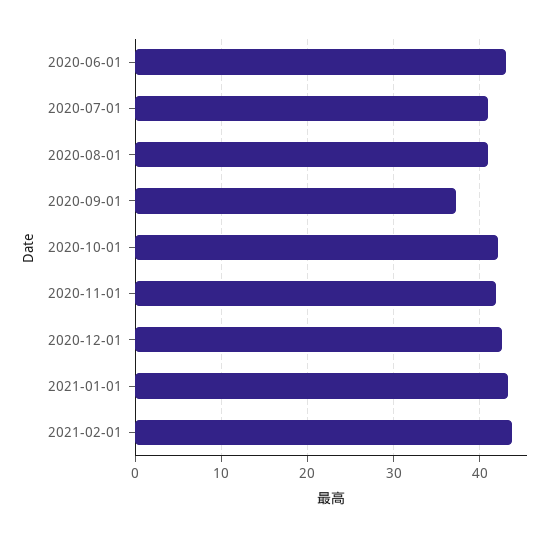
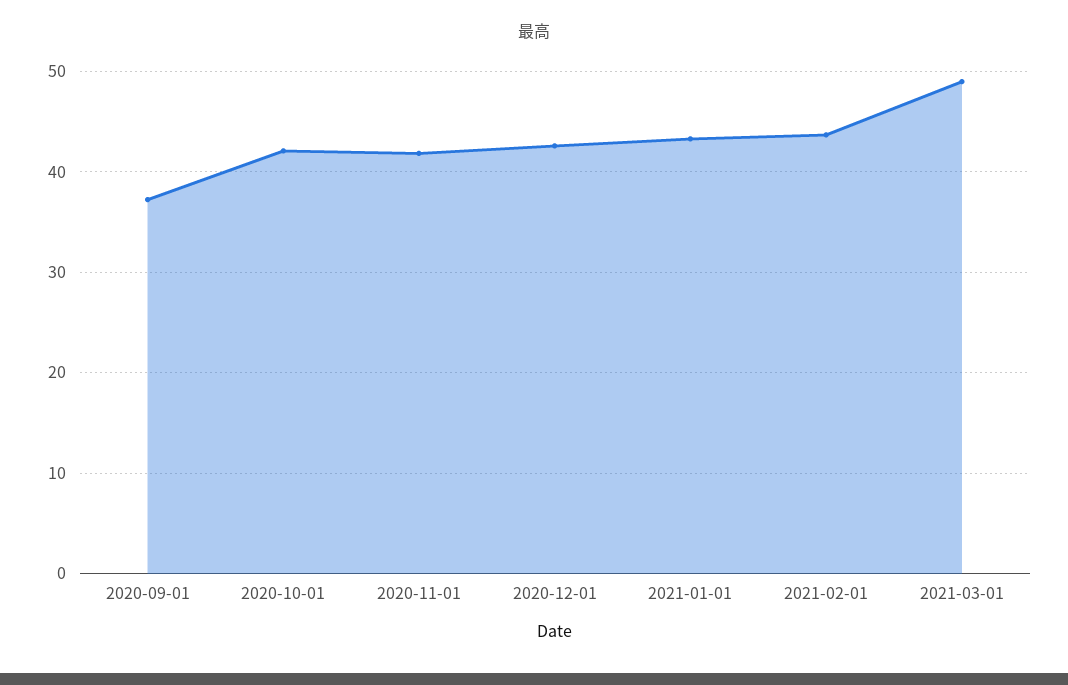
2020-06-01: 43 -> none
2020-07-01: 41 -> none
2020-08-01: 41 -> none
2021-03-01: none -> 49

